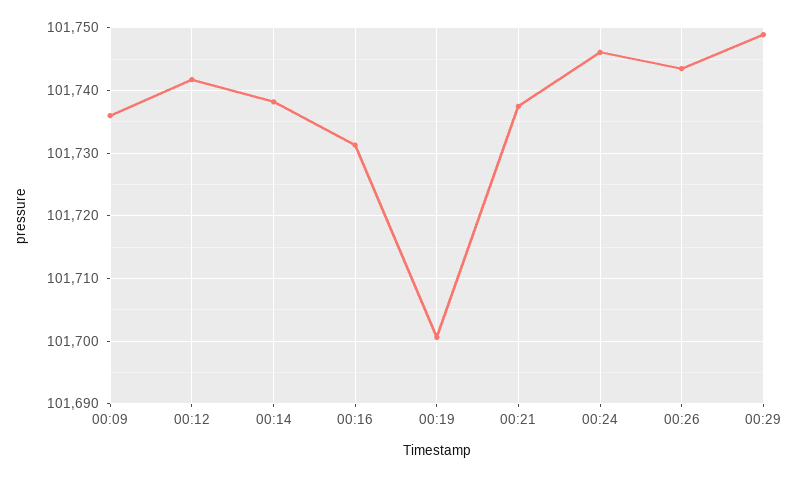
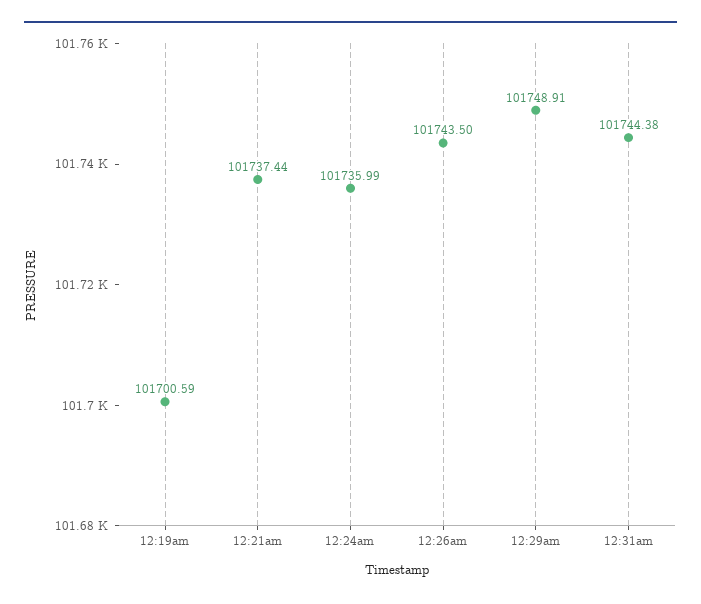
00:09: 101736 -> none
00:12: 101742 -> none
00:14: 101738 -> none
00:16: 101731 -> none
00:24: 101746 -> 101735.99
12:31am: none -> 101744.38

